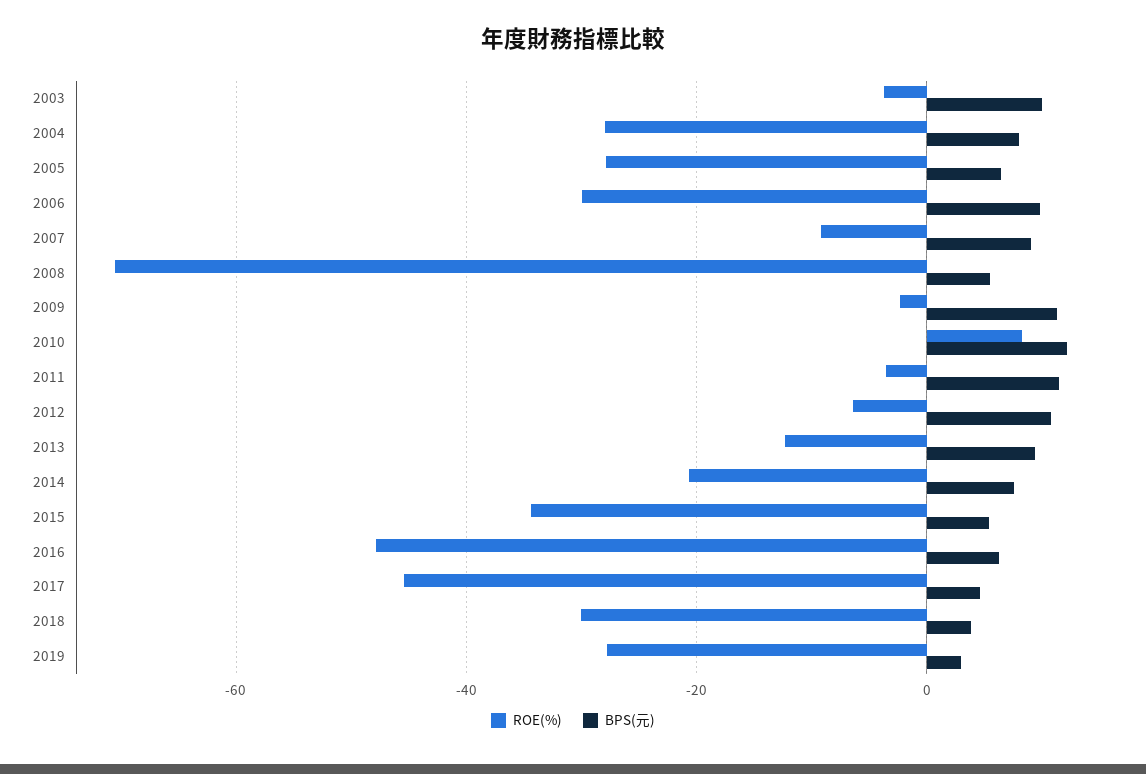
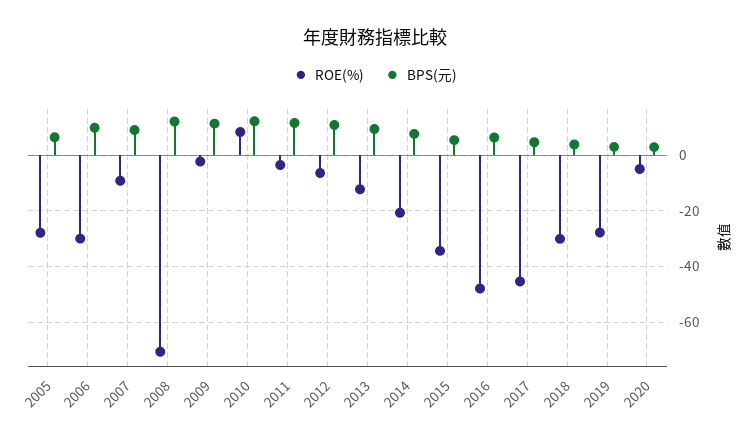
ROE(%), 2003: -4 -> none
BPS(元), 2003: 10 -> none
ROE(%), 2004: -28 -> none
BPS(元), 2004: 8 -> none
BPS(元), 2008: 6 -> 12.5
ROE(%), 2020: none -> -5
BPS(元), 2020: none -> 2.5

